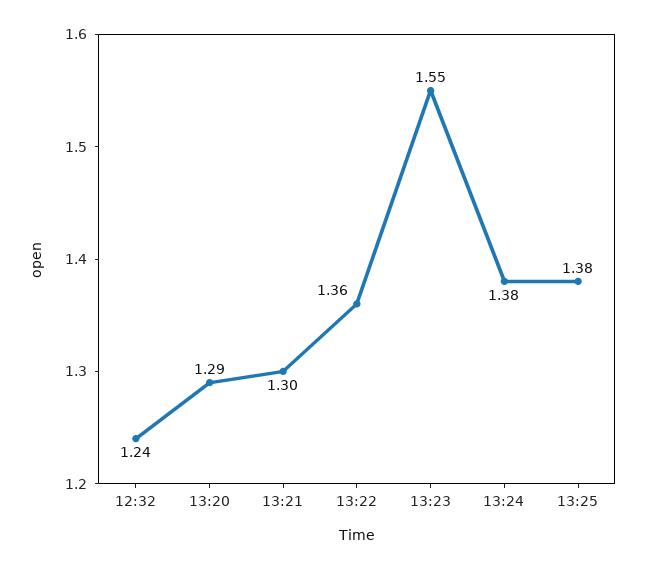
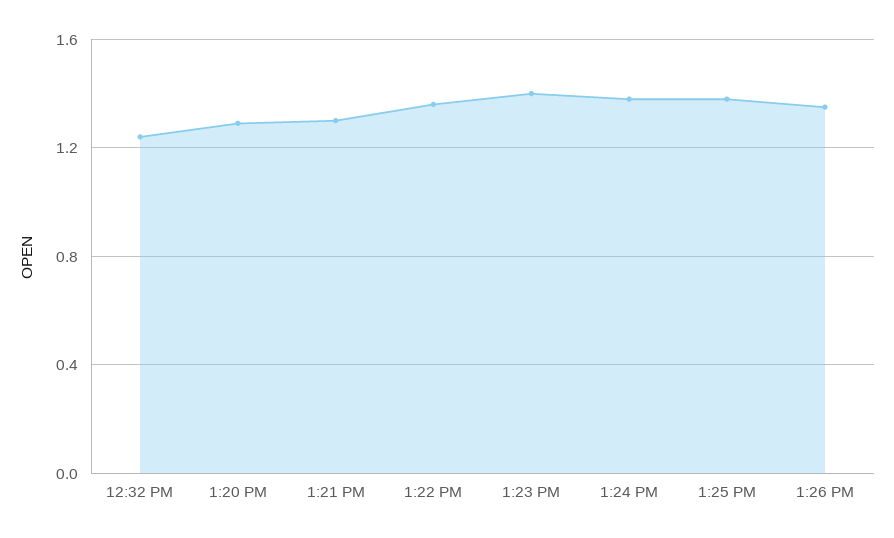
13:23: 1.55 -> 1.4
1:26 PM: none -> 1.35

